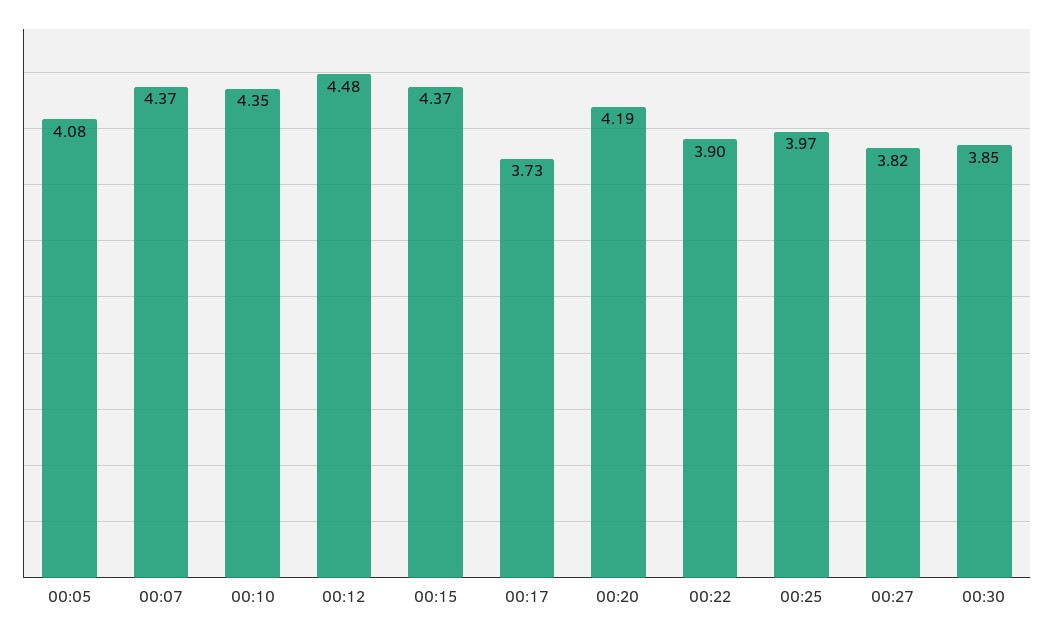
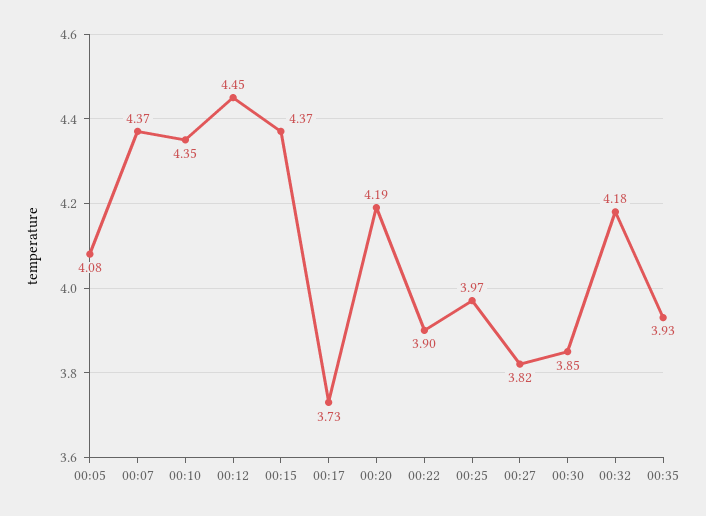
00:12: 4.48 -> 4.45
00:32: none -> 4.18
00:35: none -> 3.93

